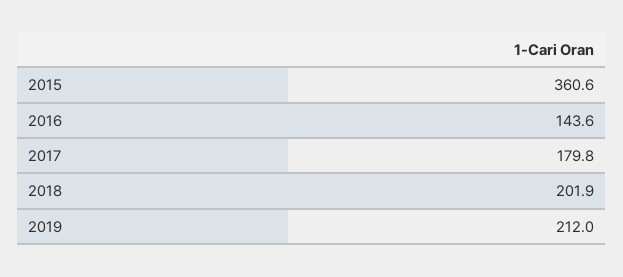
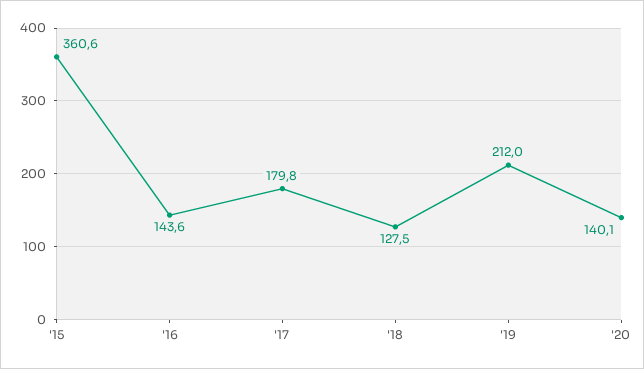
2018: 201.9 -> 127.5
'20: none -> 140.1

